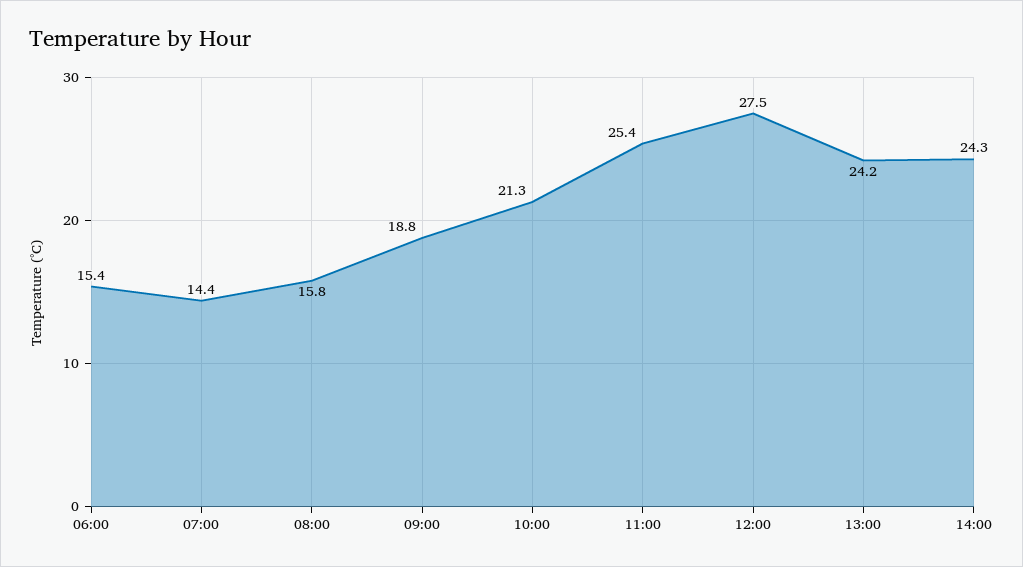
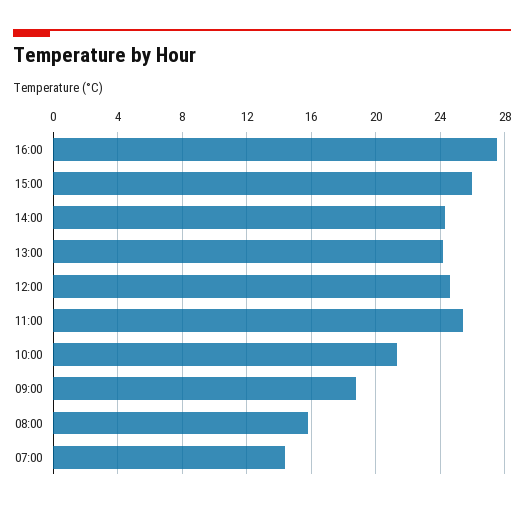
06:00: 15.4 -> none
12:00: 27.5 -> 24.5
16:00: none -> 27.5
15:00: none -> 26

